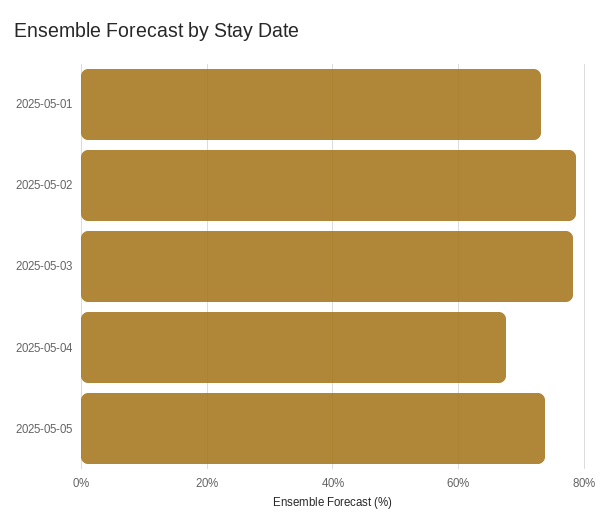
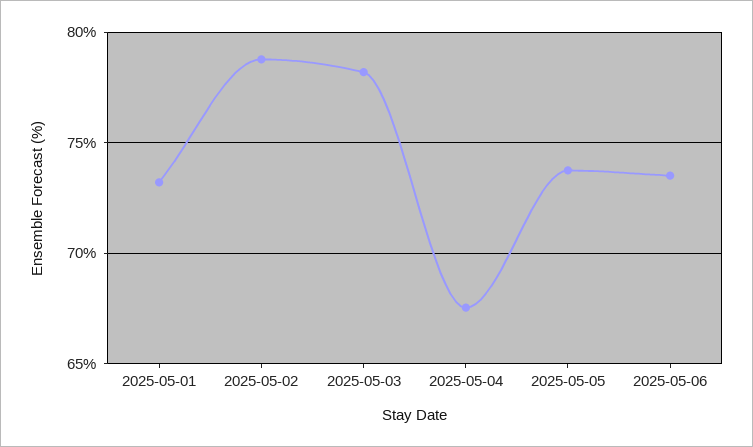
2025-05-06: none -> 73.5

